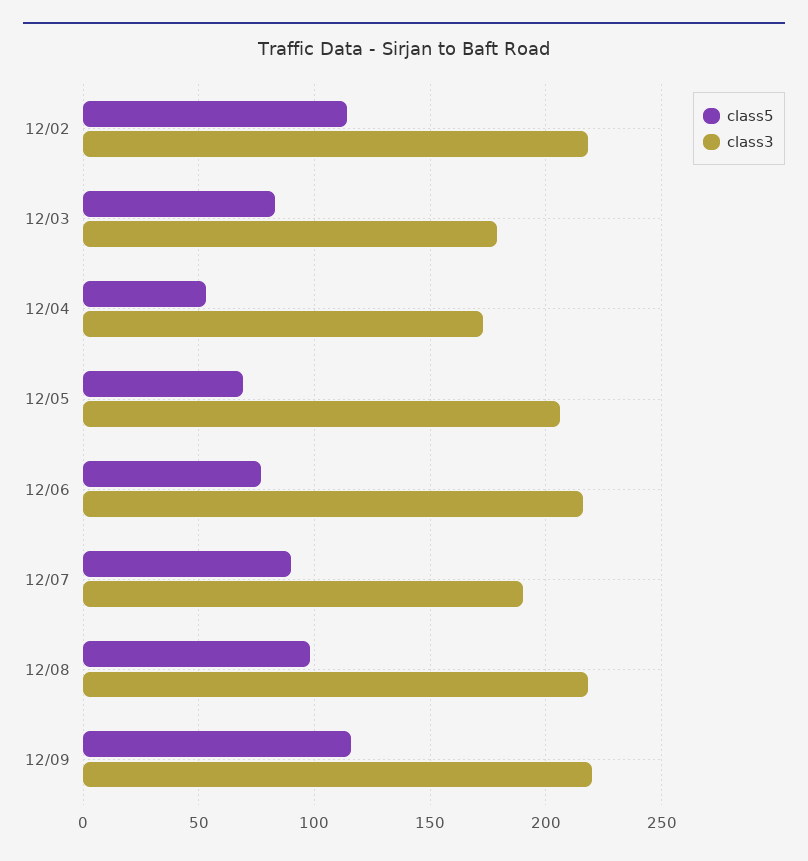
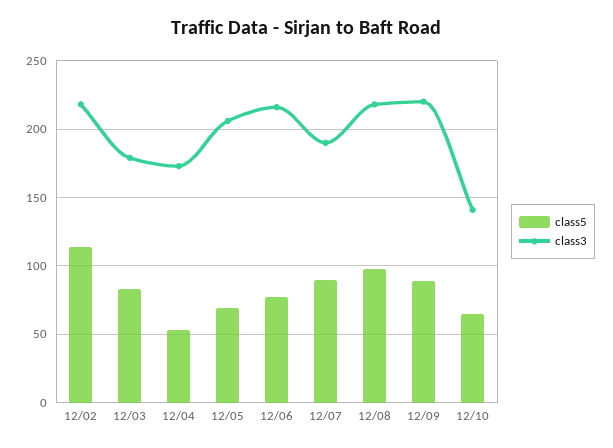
class5, 12/09: 115 -> 90
class5, 12/10: none -> 65
class3, 12/10: none -> 140

